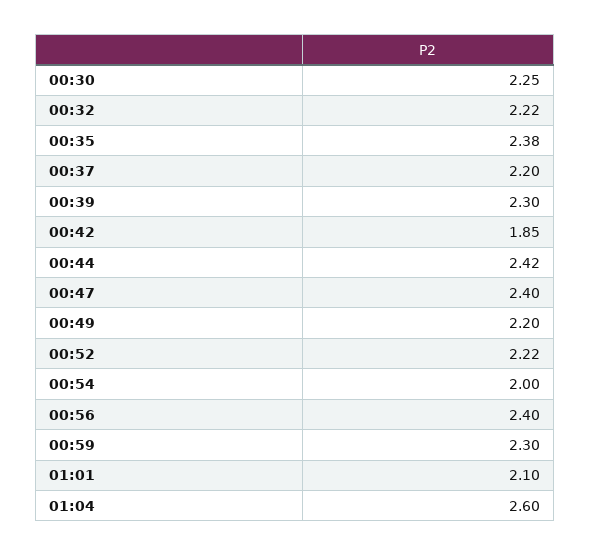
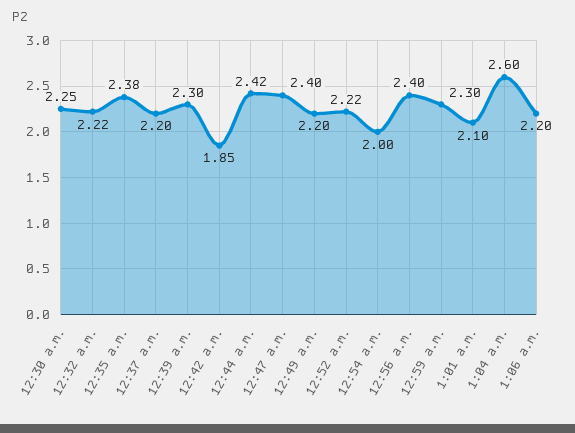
1:06 a.m.: none -> 2.2

